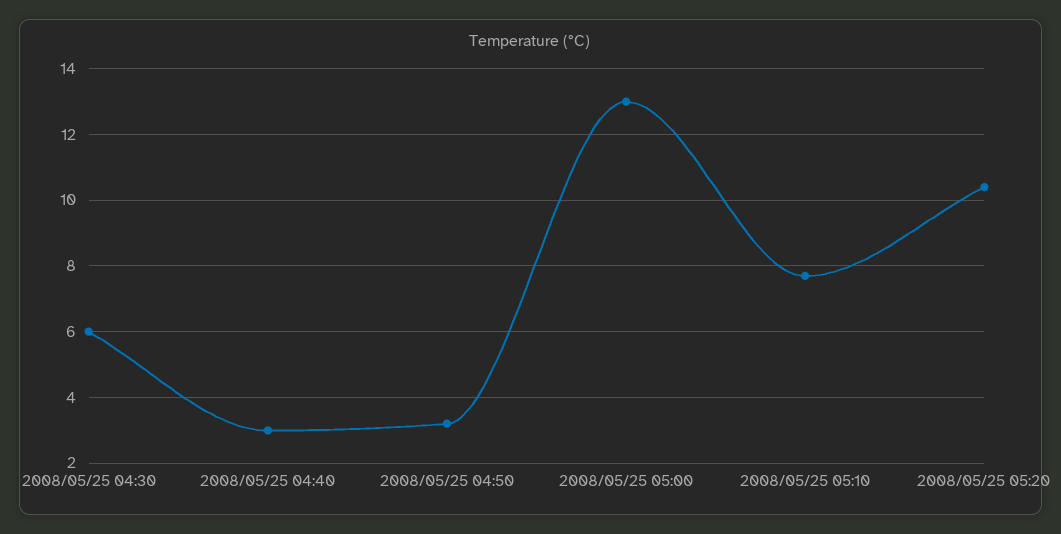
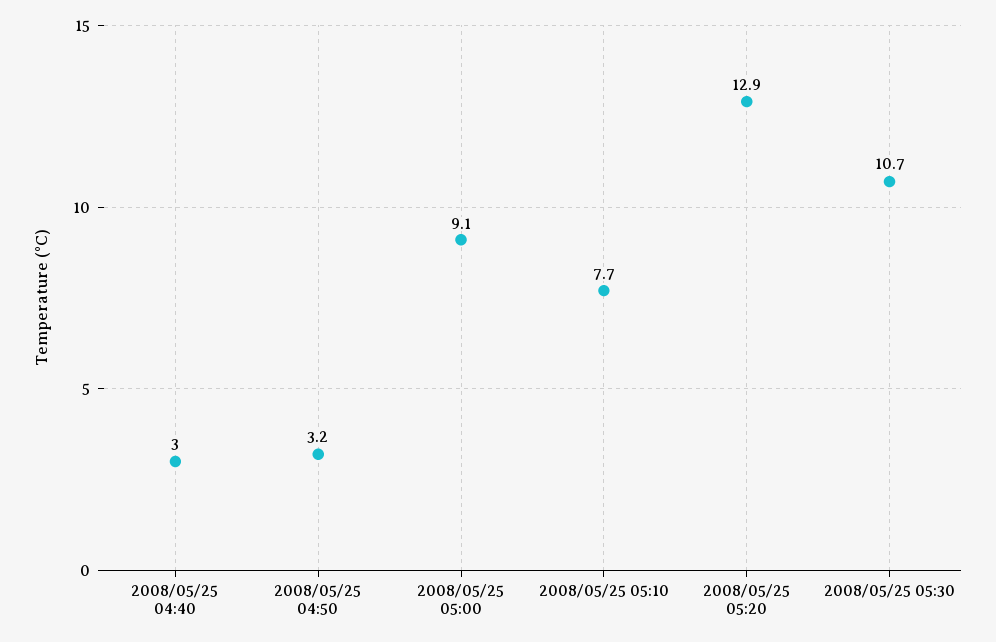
2008/05/25 04:30: 6 -> none
2008/05/25 05:00: 13 -> 9.1
2008/05/25 05:20: 10.5 -> 12.9
2008/05/25 05:30: none -> 10.7

